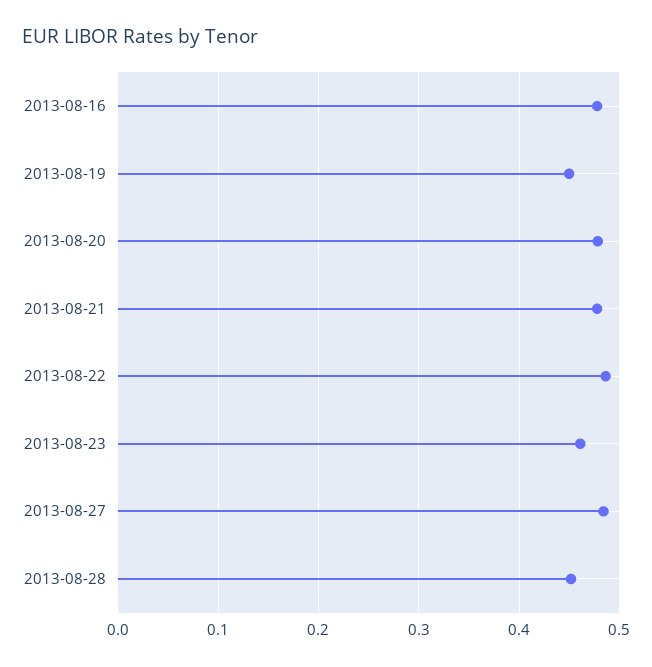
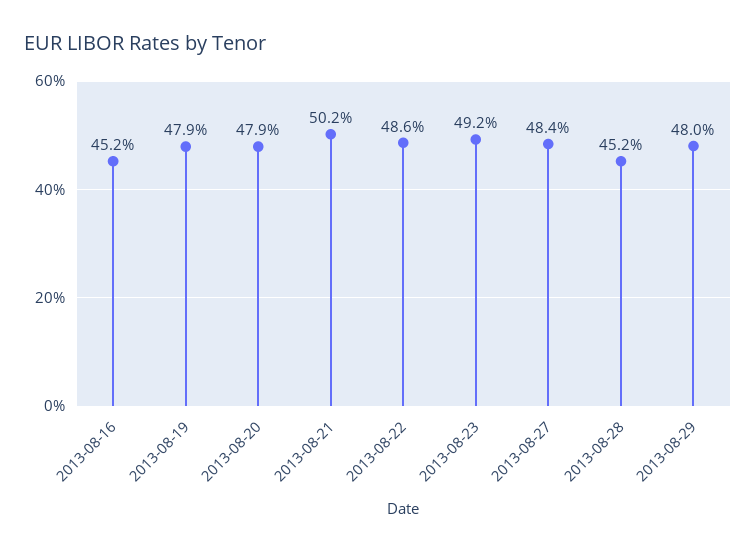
2013-08-16: 0.48 -> 0.452
2013-08-19: 0.45 -> 0.479
2013-08-21: 0.48 -> 0.502
2013-08-23: 0.46 -> 0.492
2013-08-29: none -> 0.48

